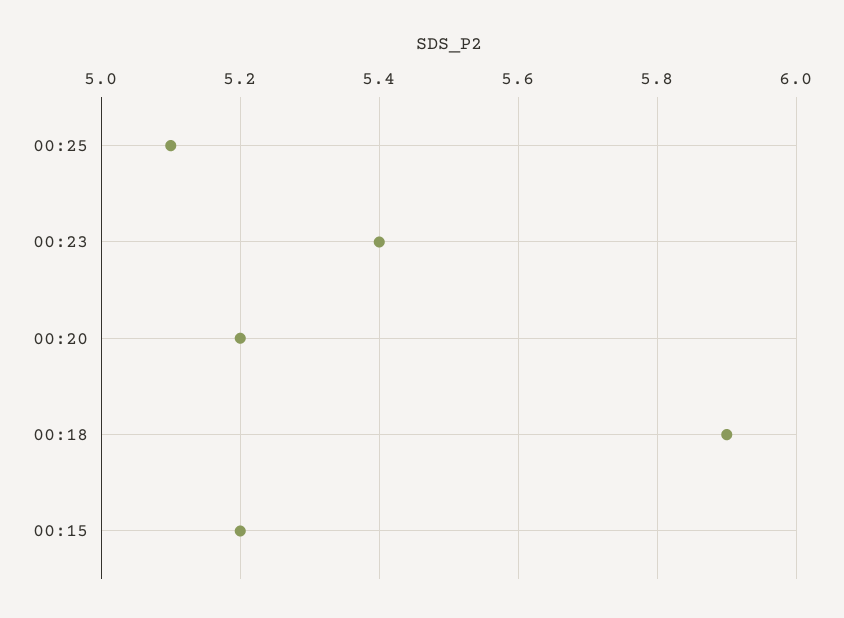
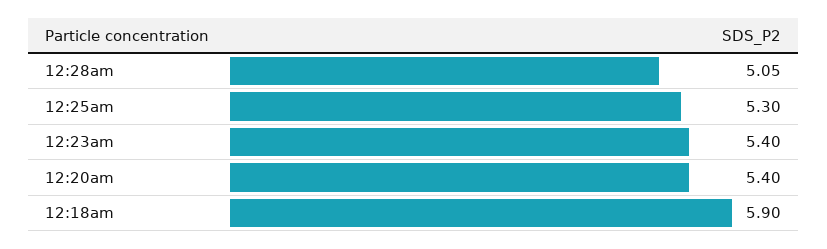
00:25: 5.1 -> 5.3
00:20: 5.2 -> 5.4
00:15: 5.2 -> none
12:28am: none -> 5.05

